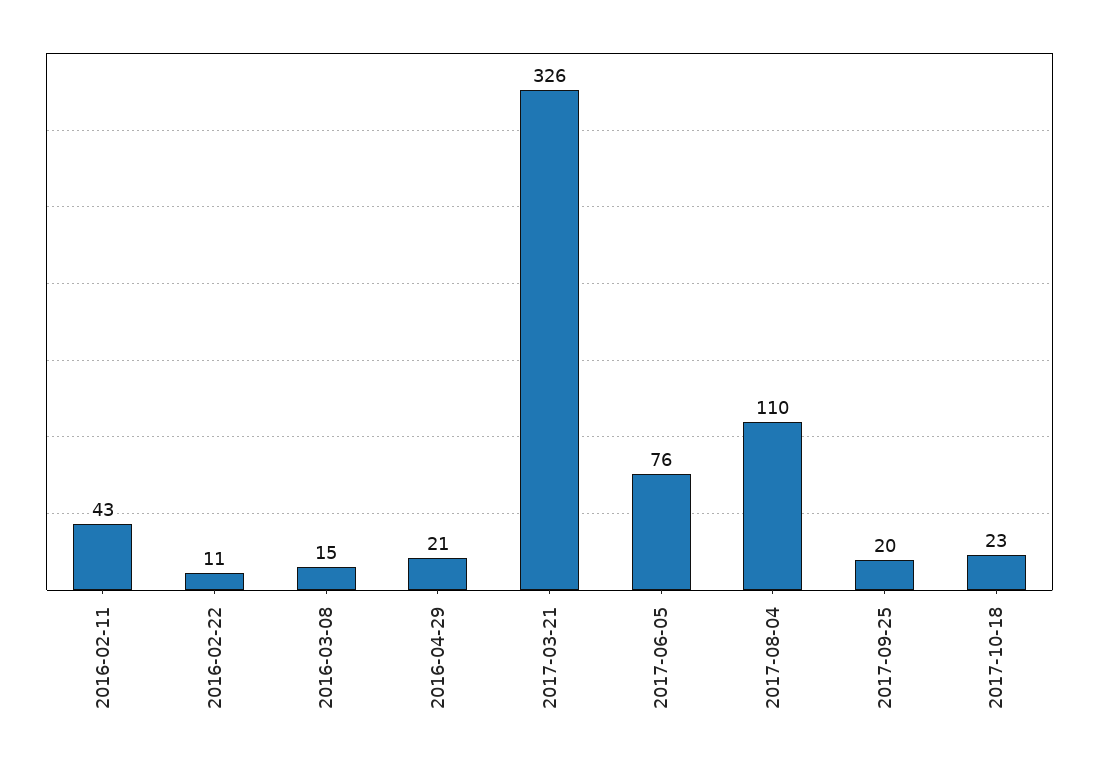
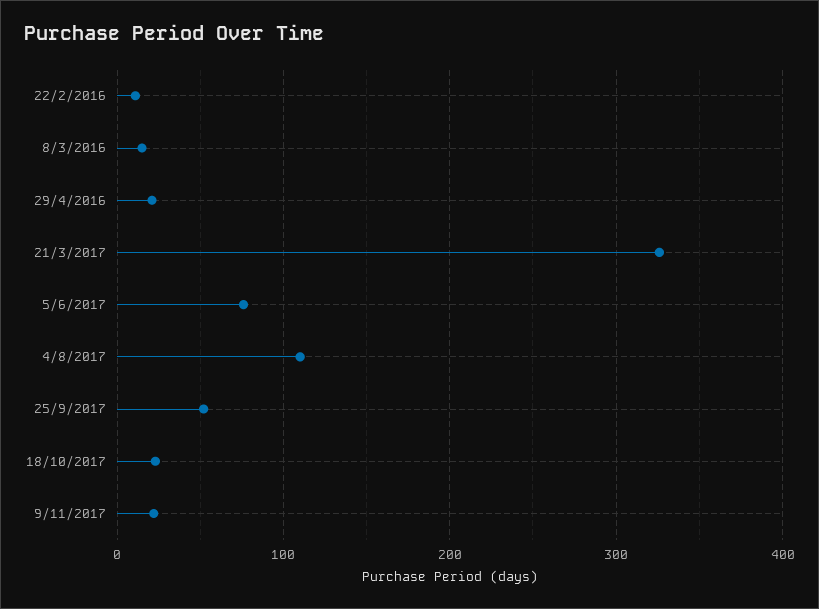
2016-02-11: 43 -> none
2017-09-25: 20 -> 50
9/11/2017: none -> 20

